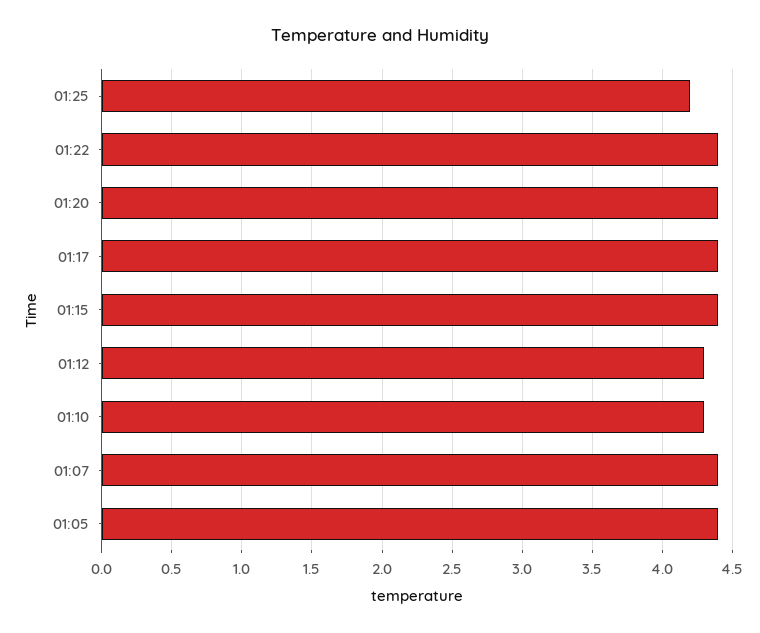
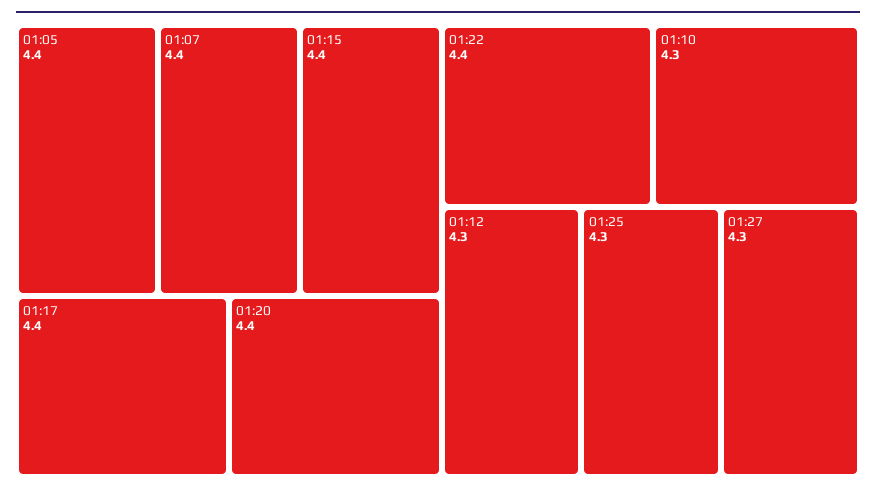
01:25: 4.2 -> 4.3
01:27: none -> 4.3

